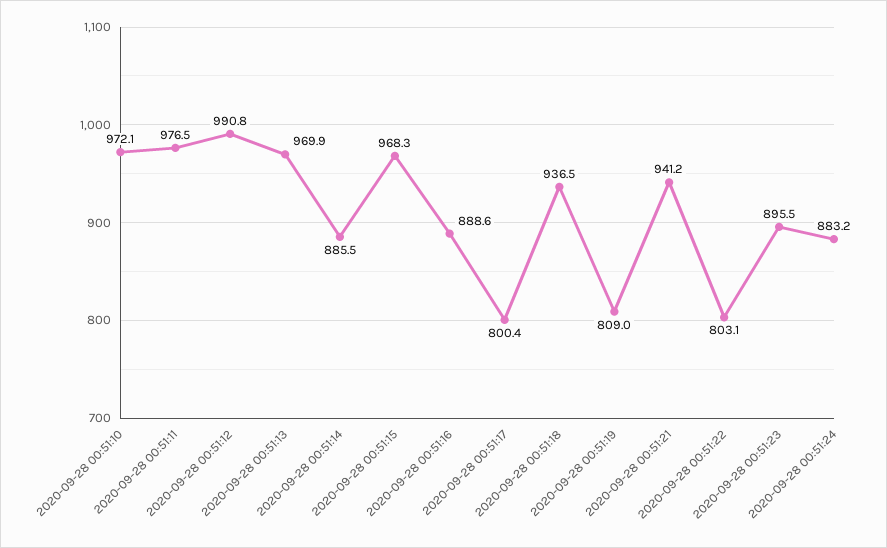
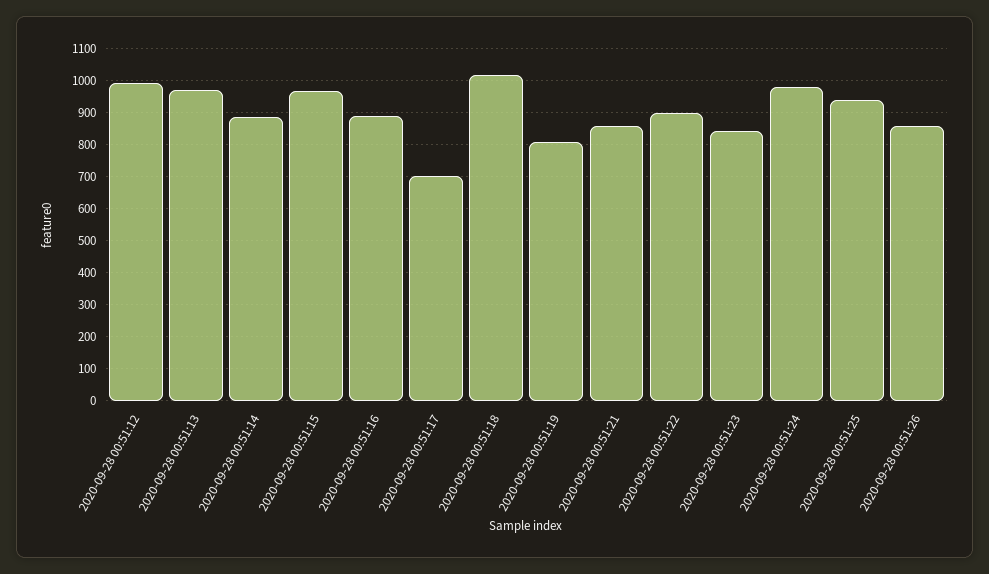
2020-09-28 00:51:10: 972.1 -> none
2020-09-28 00:51:11: 976.5 -> none
2020-09-28 00:51:17: 800.4 -> 700
2020-09-28 00:51:18: 936.5 -> 1020
2020-09-28 00:51:21: 941.2 -> 860
2020-09-28 00:51:22: 803.1 -> 900
2020-09-28 00:51:23: 895.5 -> 840
2020-09-28 00:51:24: 883.2 -> 980
2020-09-28 00:51:25: none -> 940
2020-09-28 00:51:26: none -> 860

